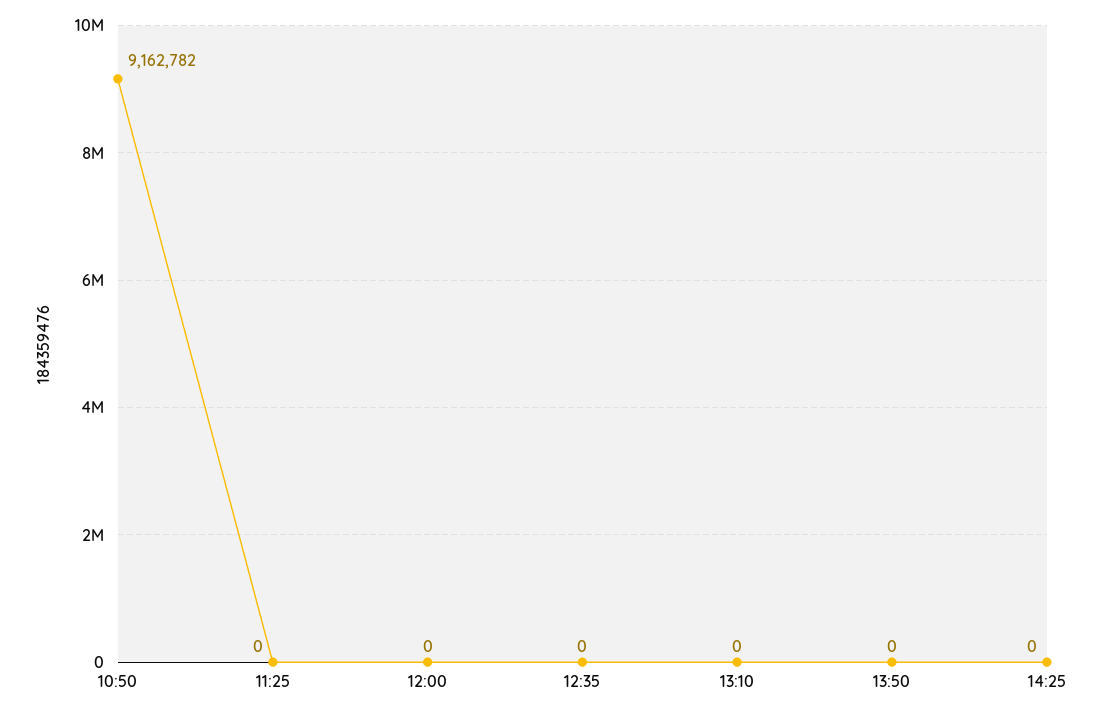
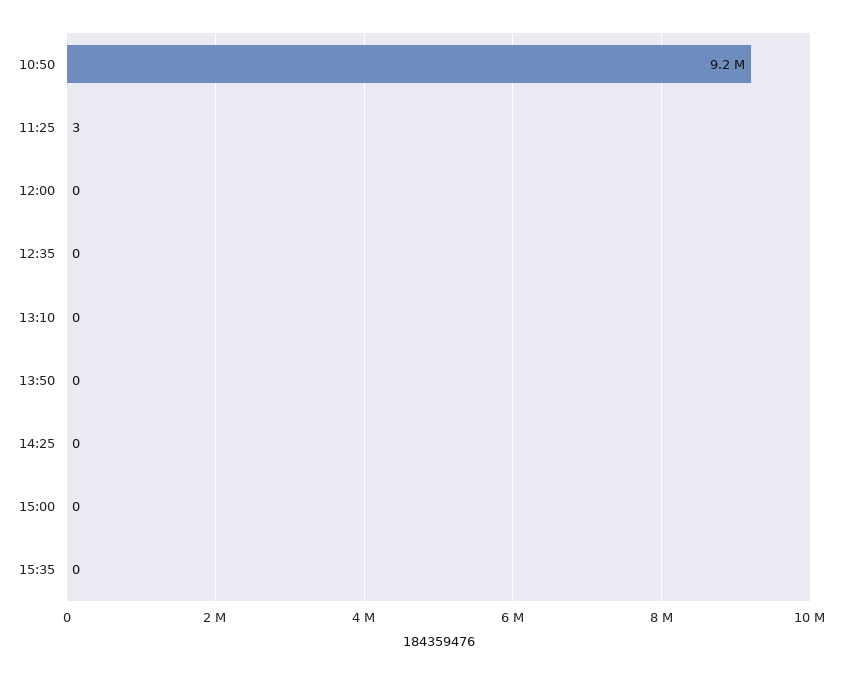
11:25: 0 -> 3
15:00: none -> 0
15:35: none -> 0

